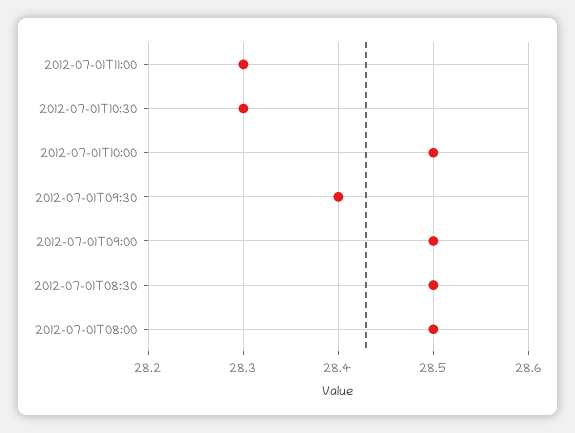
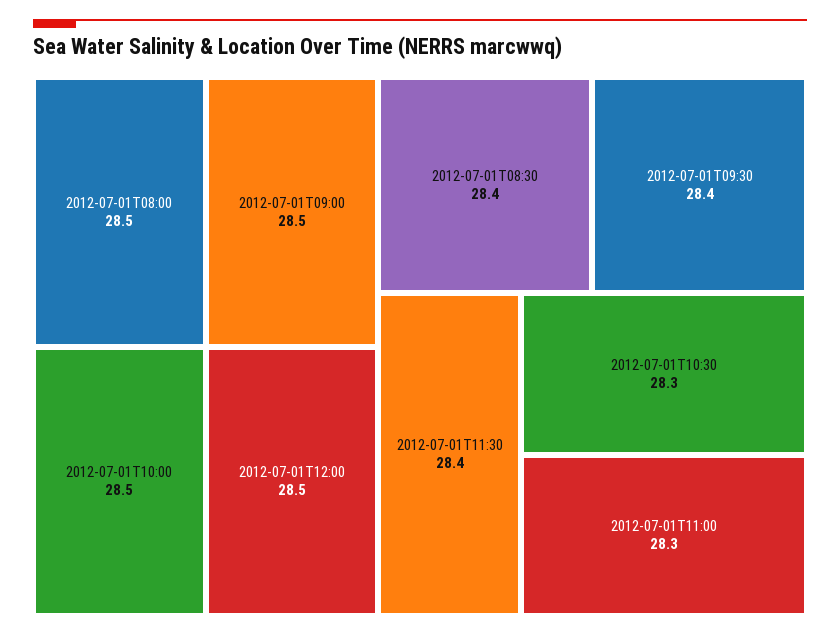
2012-07-01T08:30: 28.5 -> 28.4
2012-07-01T12:00: none -> 28.5
2012-07-01T11:30: none -> 28.4

